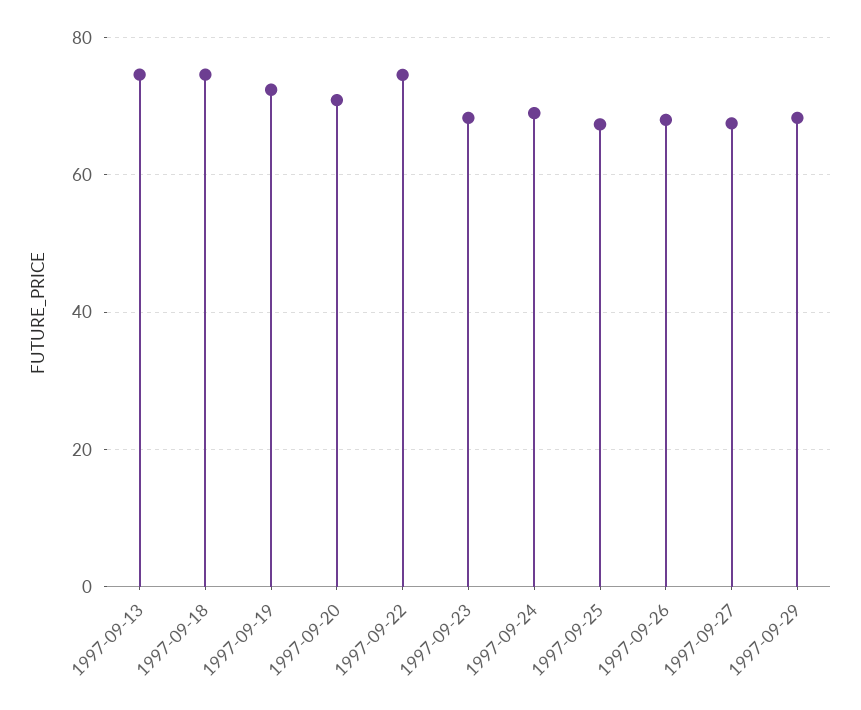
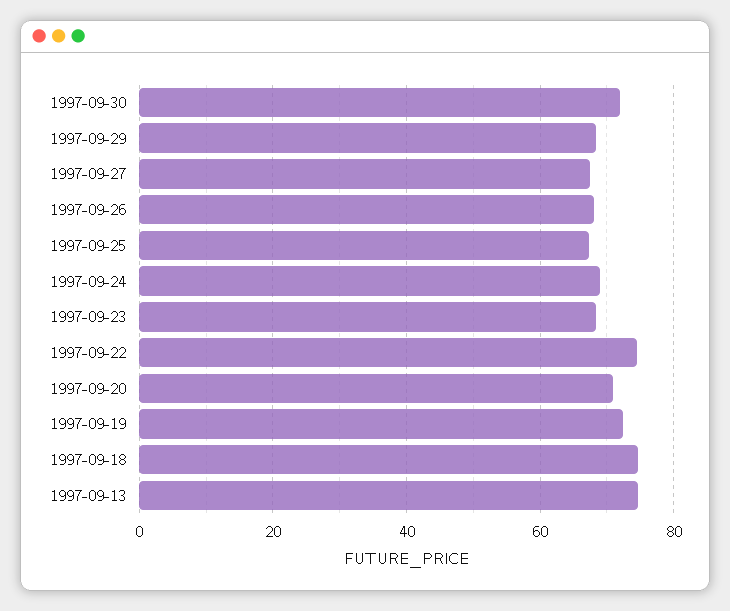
1997-09-30: none -> 72

